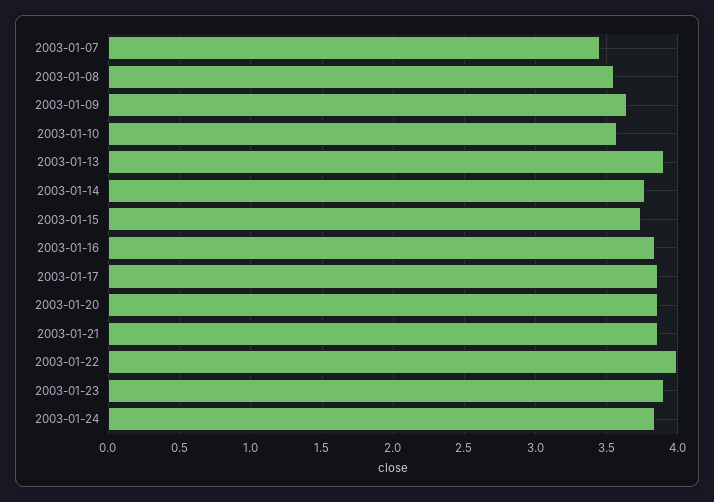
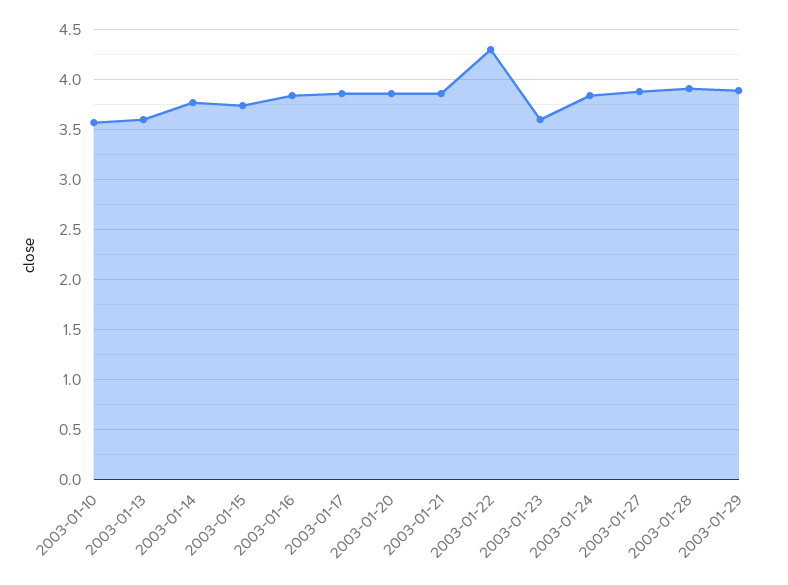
2003-01-07: 3.45 -> none
2003-01-08: 3.55 -> none
2003-01-09: 3.65 -> none
2003-01-13: 3.9 -> 3.6
2003-01-22: 4 -> 4.3
2003-01-23: 3.9 -> 3.6
2003-01-27: none -> 3.9
2003-01-28: none -> 3.9
2003-01-29: none -> 3.9

